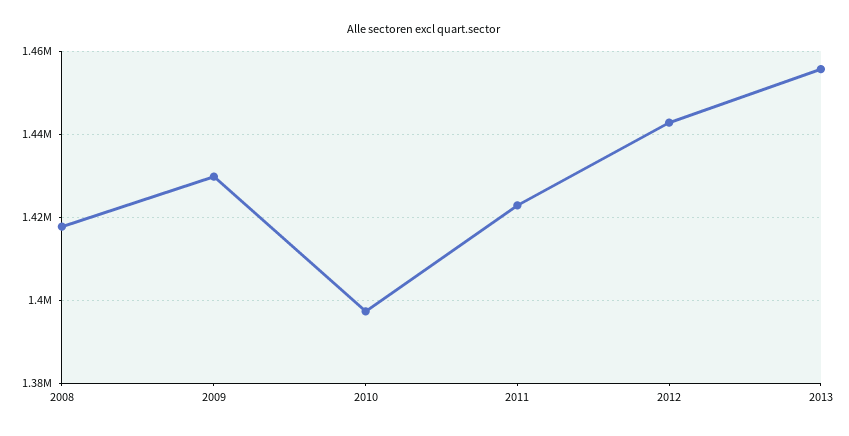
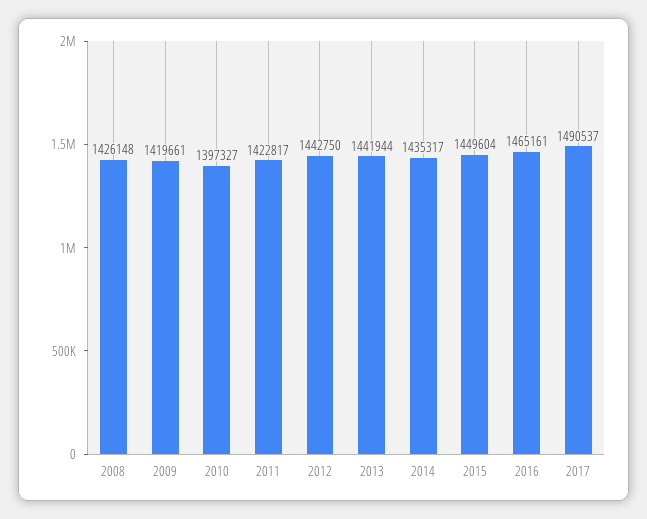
2008: 1418000 -> 1426148
2009: 1430000 -> 1419661
2013: 1456000 -> 1441944
2014: none -> 1435317
2015: none -> 1449604
2016: none -> 1465161
2017: none -> 1490537

